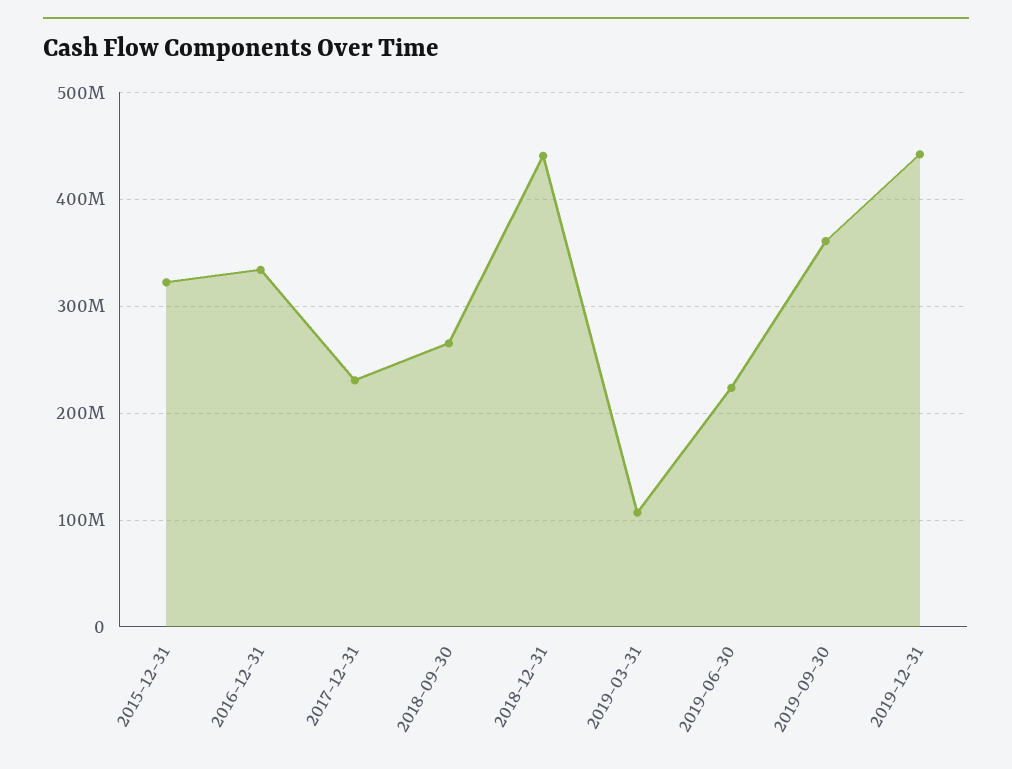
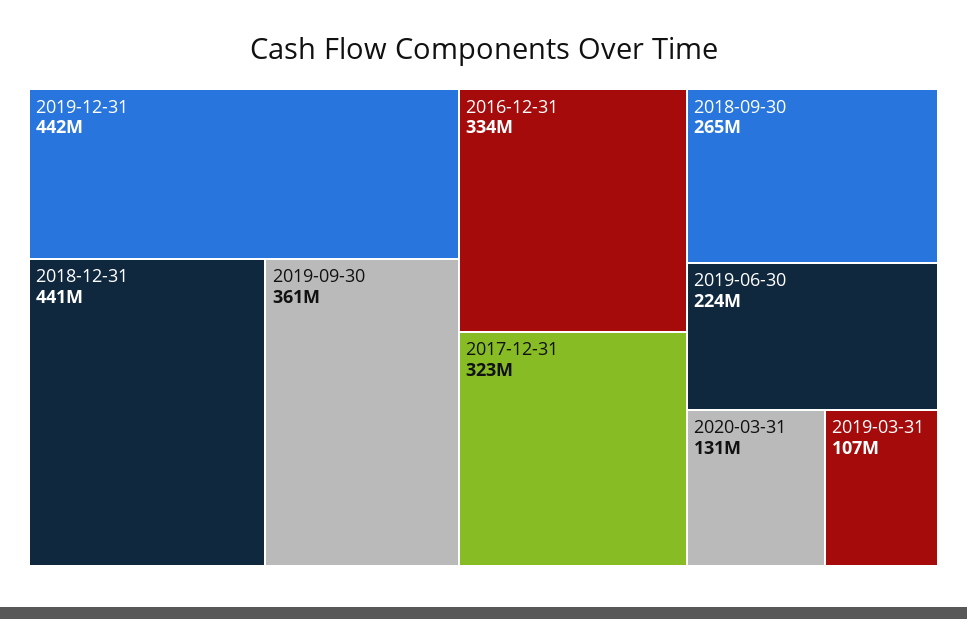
2015-12-31: 320000000 -> none
2017-12-31: 230000000 -> 323000000
2020-03-31: none -> 131000000

